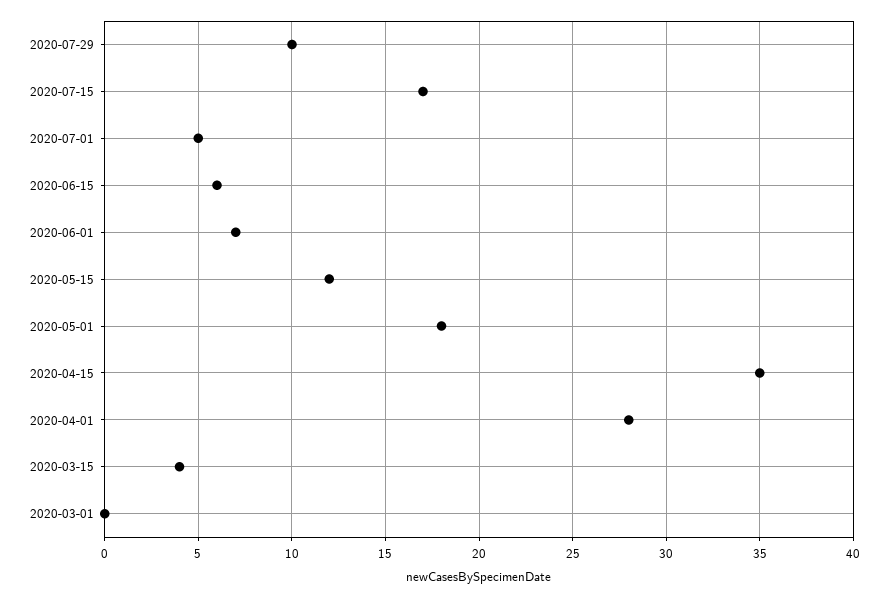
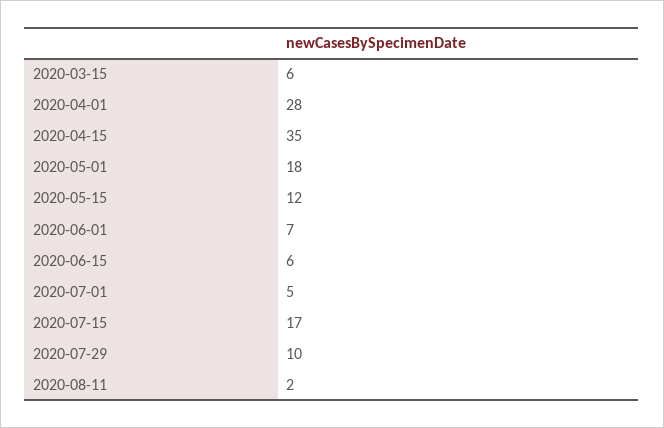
2020-03-15: 4 -> 6
2020-03-01: 0 -> none
2020-08-11: none -> 2

